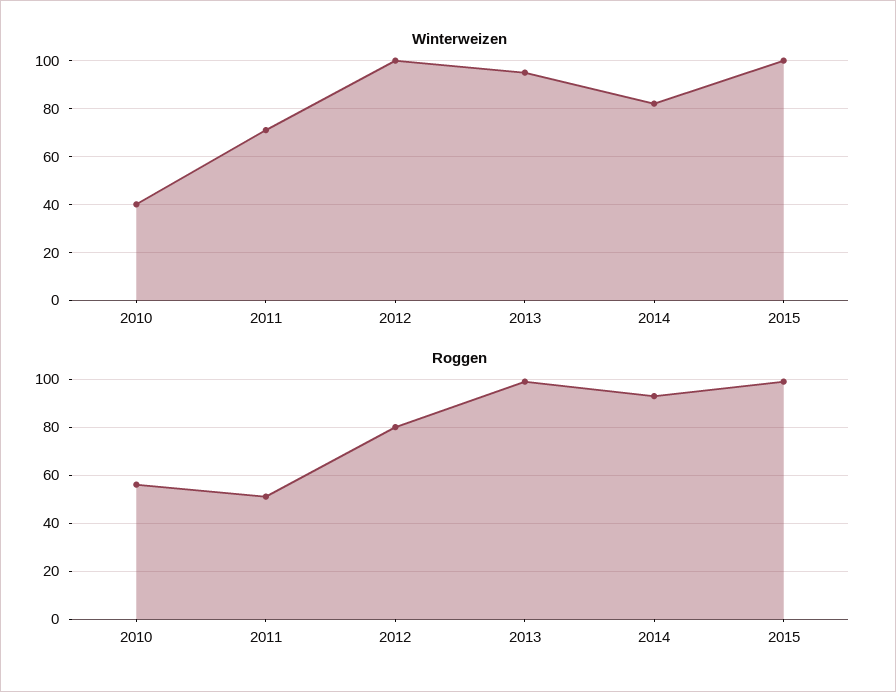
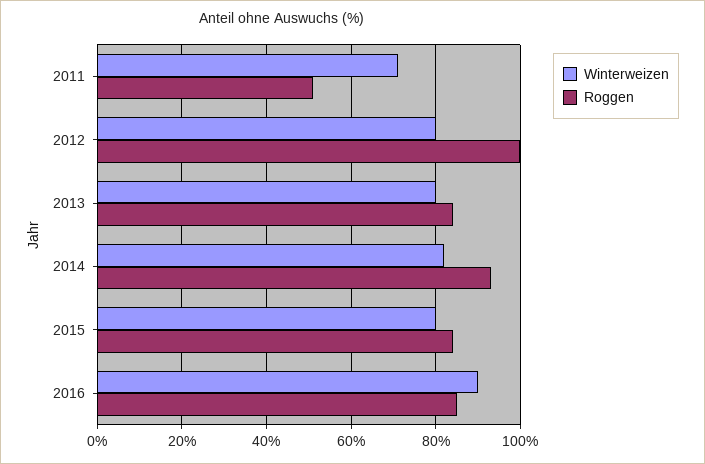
Winterweizen, 2010: 40 -> none
Winterweizen, 2012: 100 -> 80
Winterweizen, 2013: 95 -> 80
Winterweizen, 2015: 100 -> 80
Roggen, 2010: 55 -> none
Roggen, 2012: 80 -> 100
Roggen, 2013: 100 -> 85
Roggen, 2015: 100 -> 85
Winterweizen, 2016: none -> 90
Roggen, 2016: none -> 85

